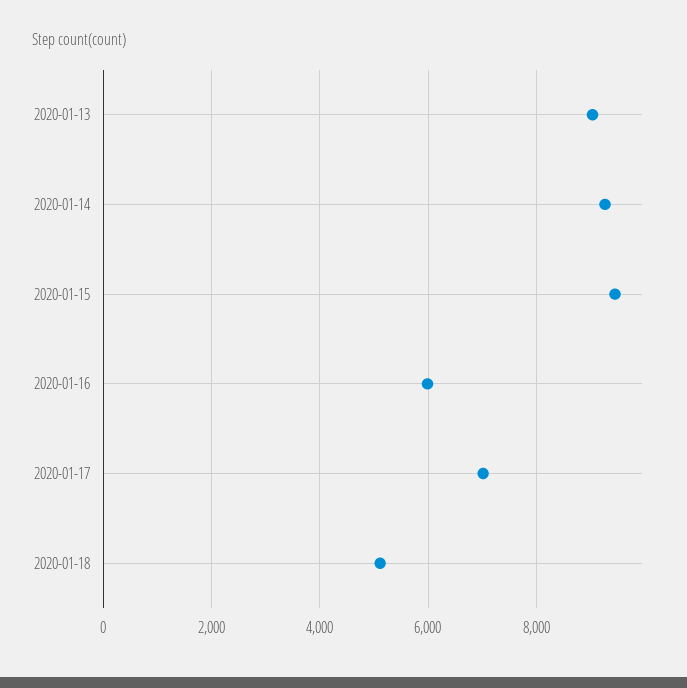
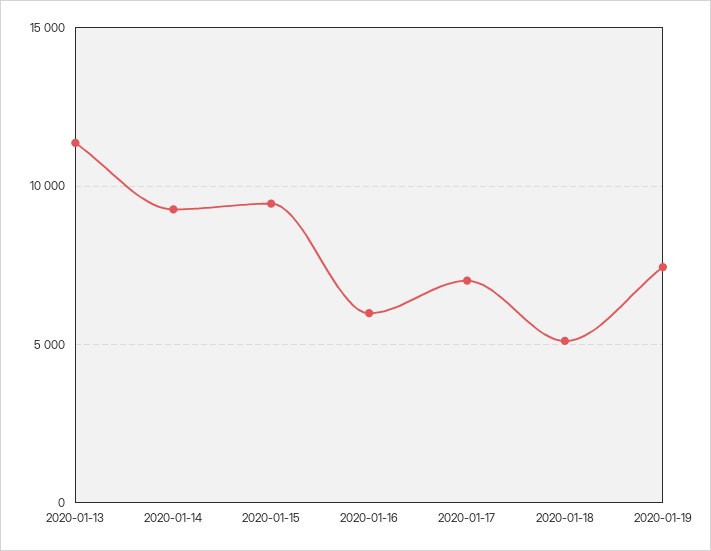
2020-01-13: 9000 -> 11500
2020-01-19: none -> 7500

